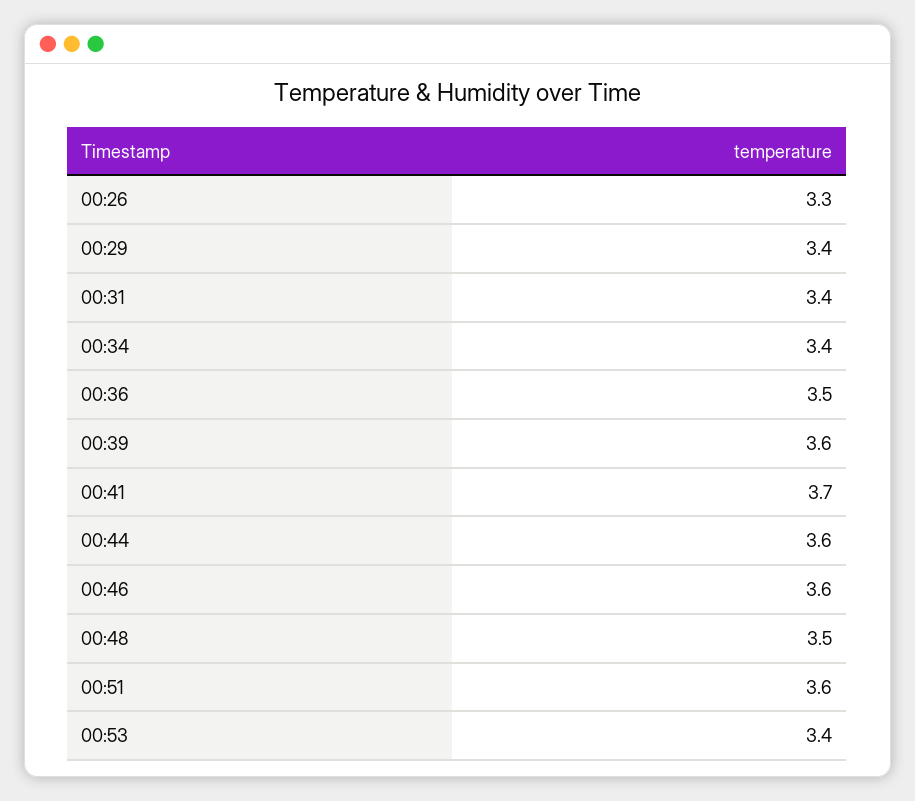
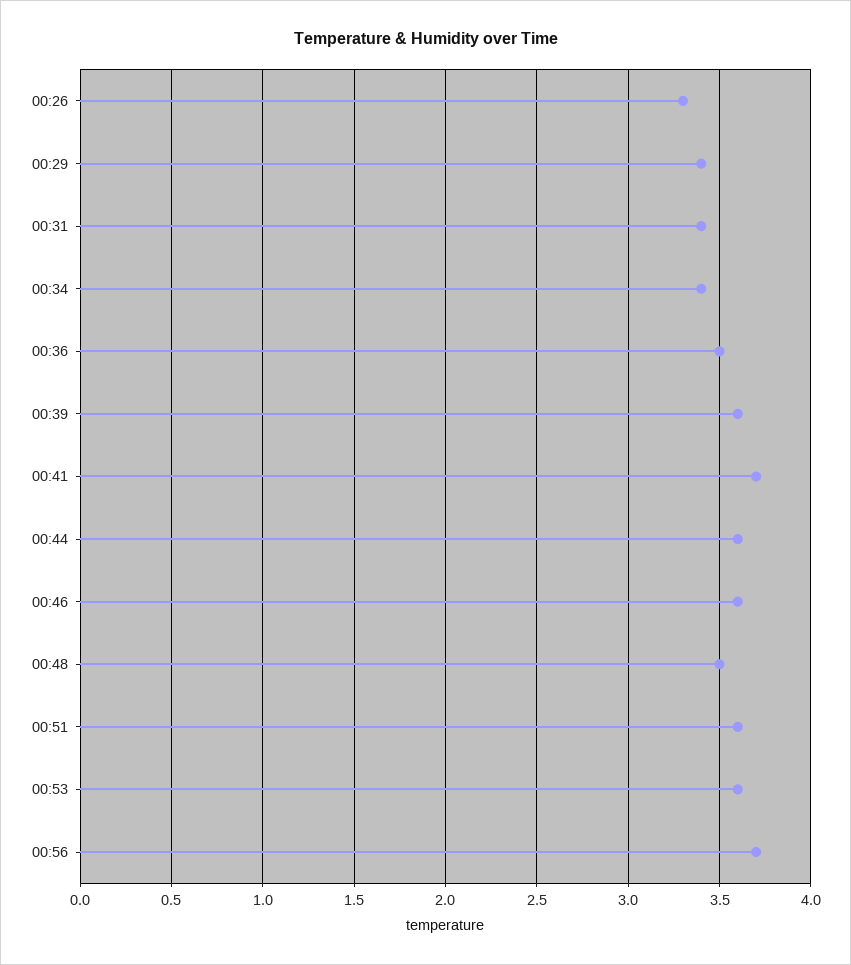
00:53: 3.4 -> 3.6
00:56: none -> 3.7

